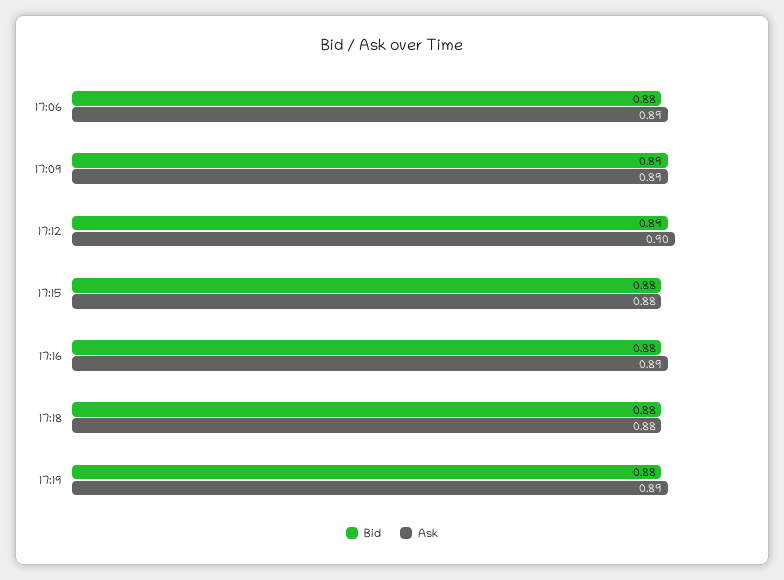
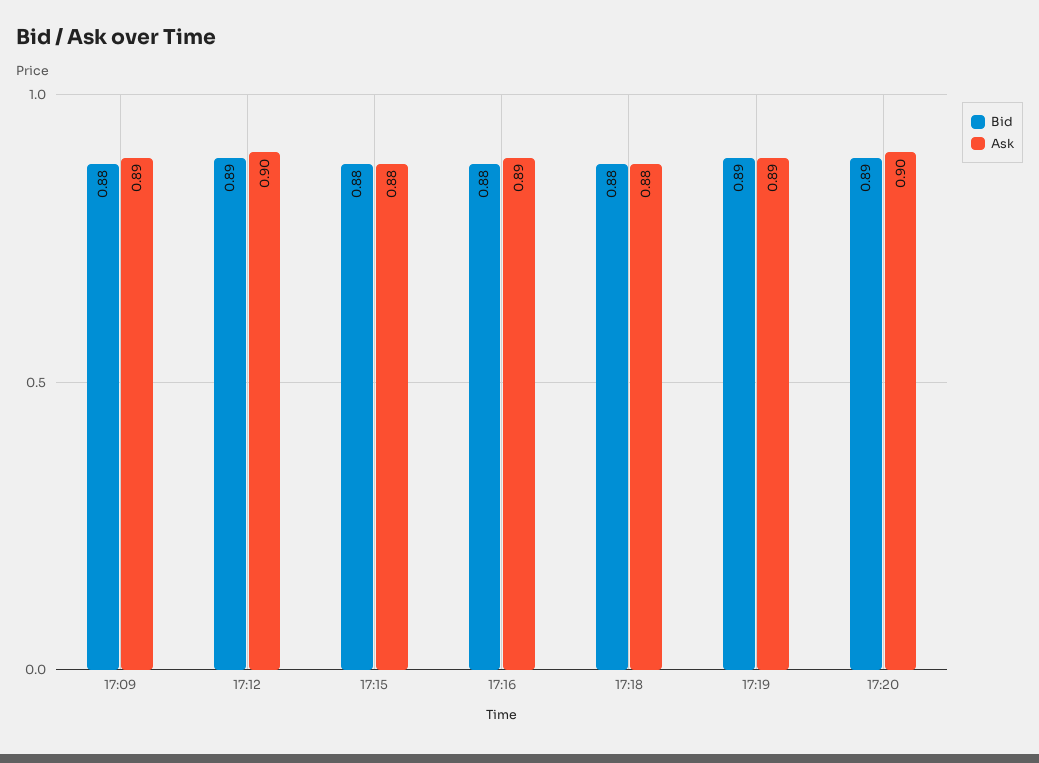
Bid, 17:06: 0.88 -> none
Ask, 17:06: 0.89 -> none
Bid, 17:09: 0.89 -> 0.88
Bid, 17:19: 0.88 -> 0.89
Bid, 17:20: none -> 0.89
Ask, 17:20: none -> 0.9

